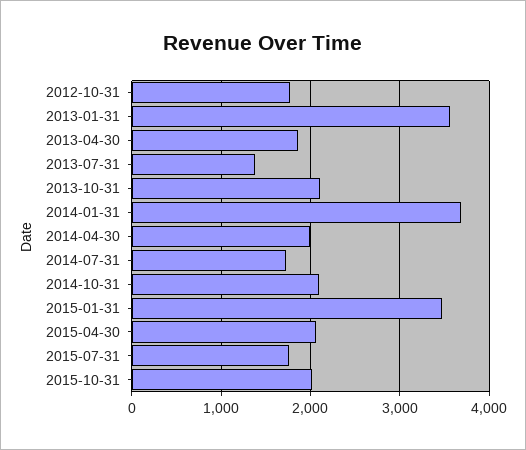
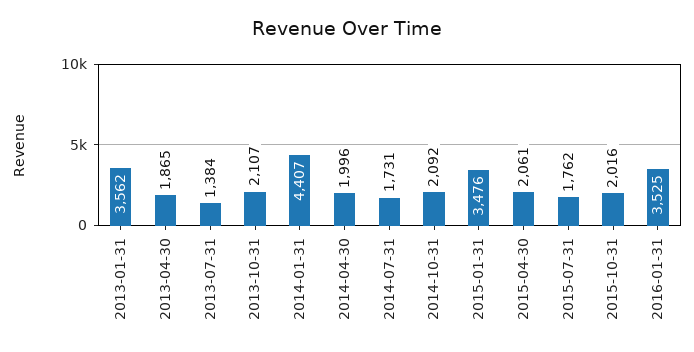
2012-10-31: 1800 -> none
2014-01-31: 3700 -> 4407
2016-01-31: none -> 3525

